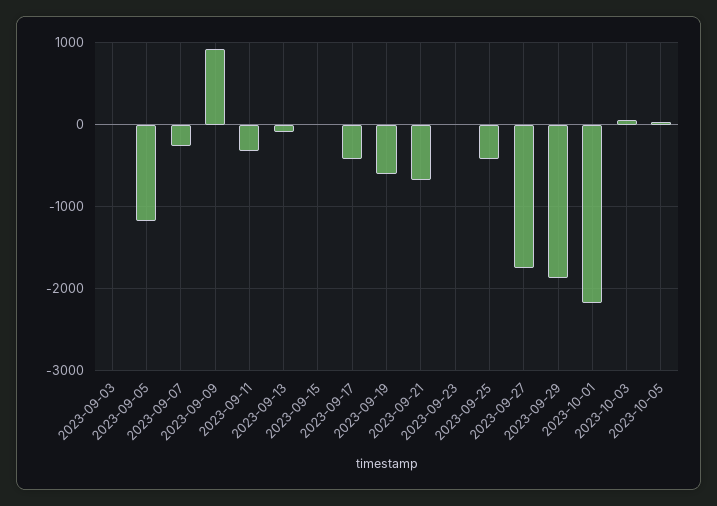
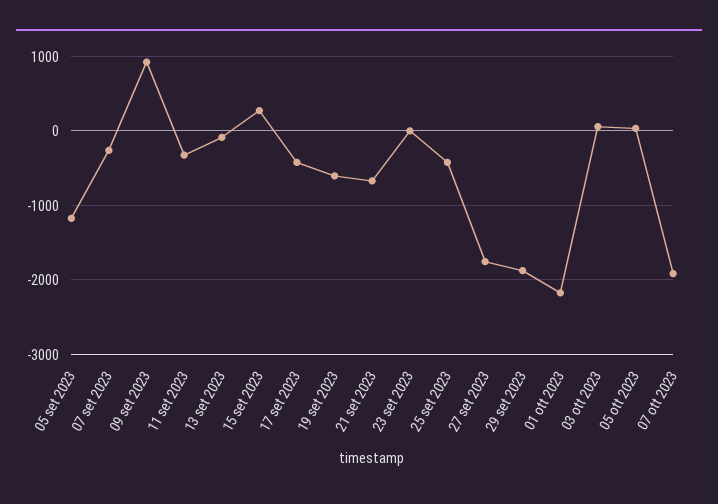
2023-09-03: 0 -> none
2023-09-15: 0 -> 300
07 ott 2023: none -> -1900

